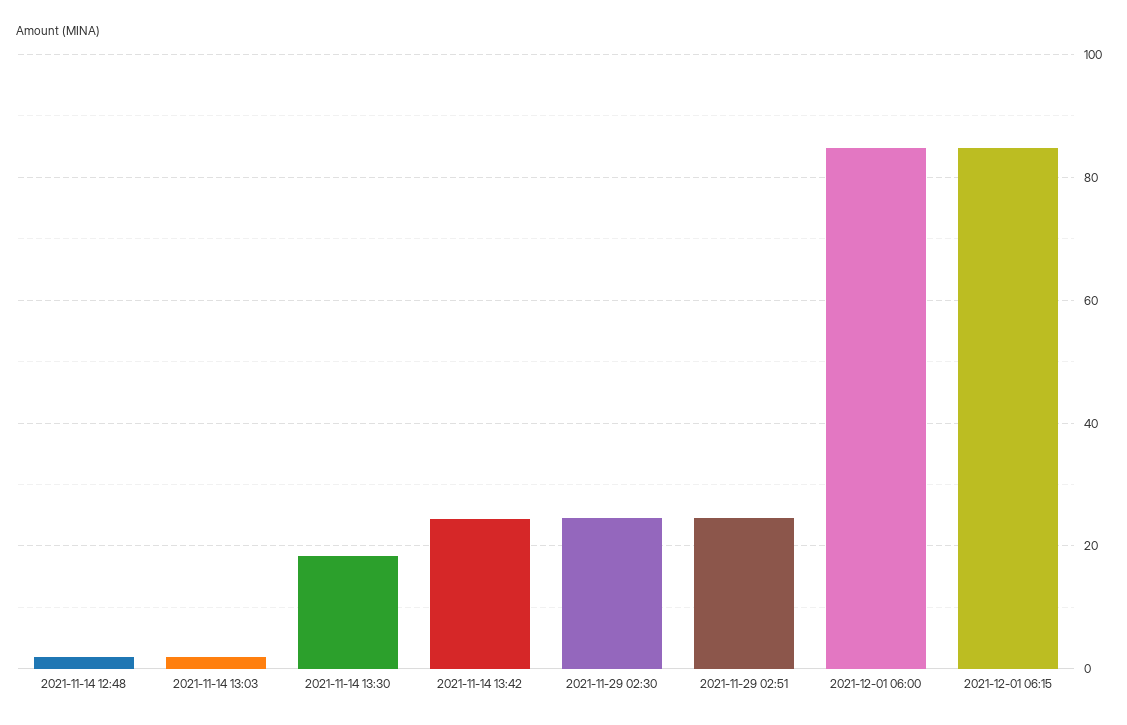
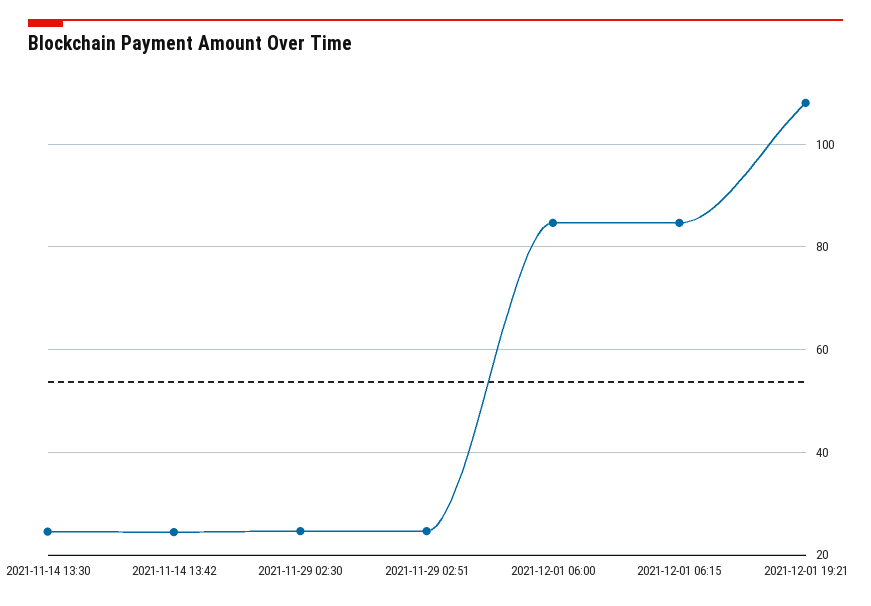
2021-11-14 12:48: 2 -> none
2021-11-14 13:03: 2 -> none
2021-11-14 13:30: 18 -> 24
2021-12-01 19:21: none -> 108

